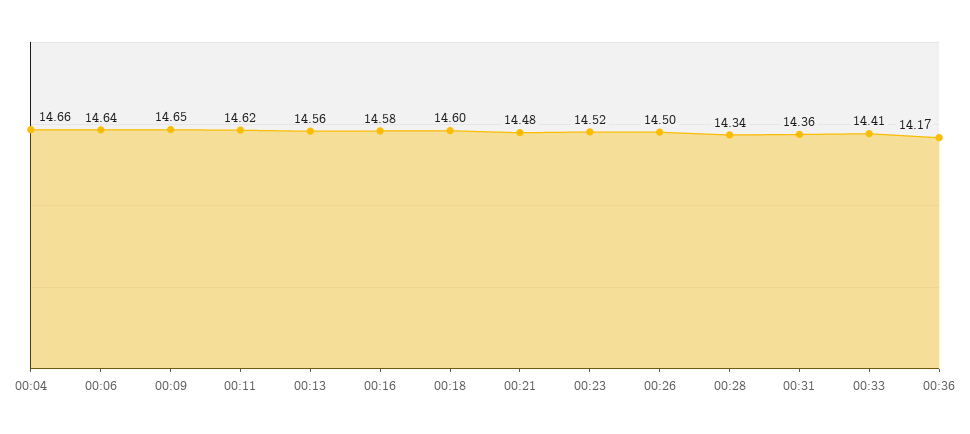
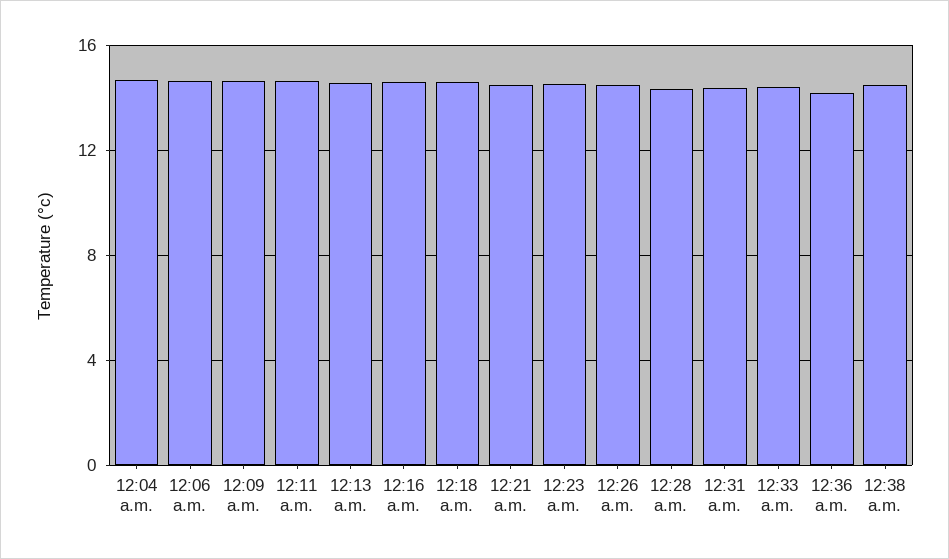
12:38 a.m.: none -> 14.5

